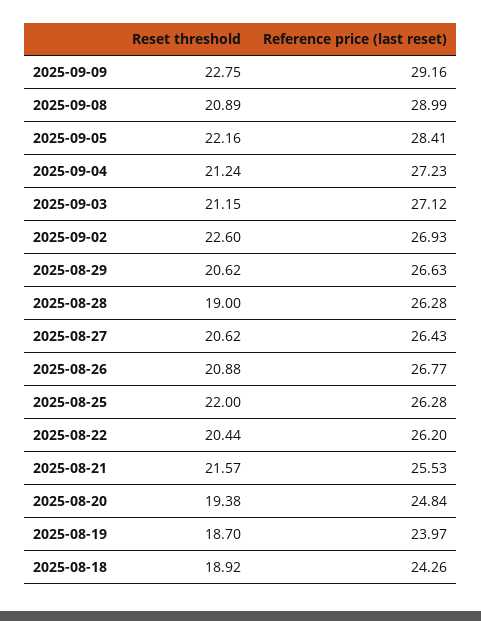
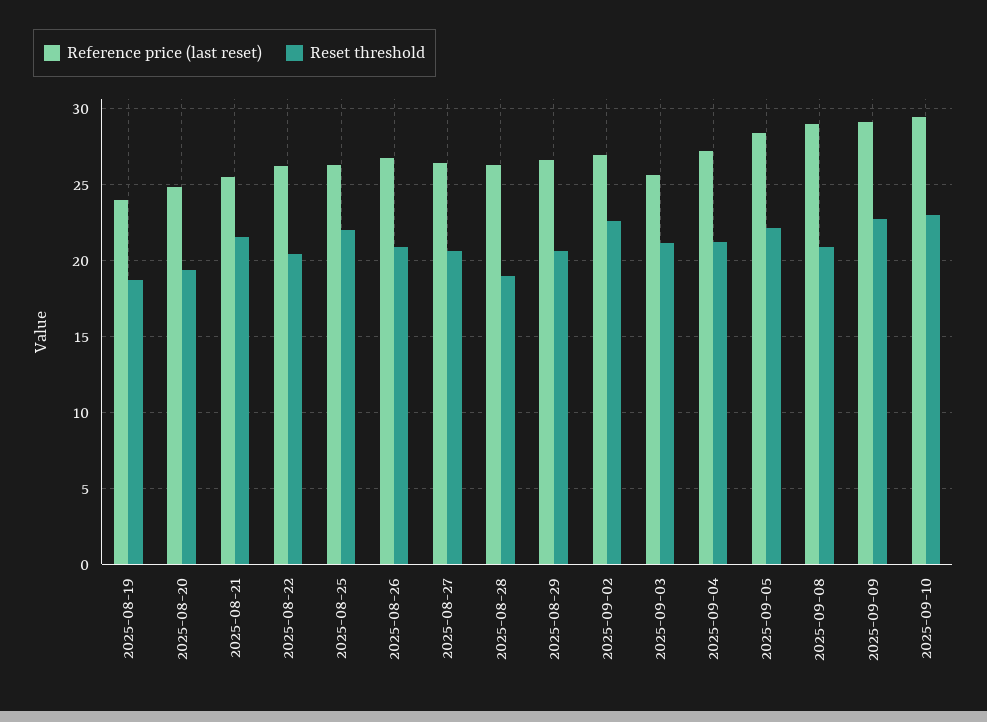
Reference price (last reset), 2025-09-03: 27.12 -> 25.5
Reset threshold, 2025-08-18: 18.92 -> none
Reference price (last reset), 2025-08-18: 24.26 -> none
Reference price (last reset), 2025-09-10: none -> 29.5
Reset threshold, 2025-09-10: none -> 23

